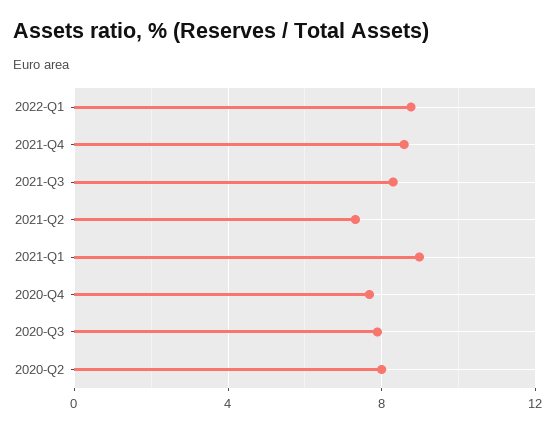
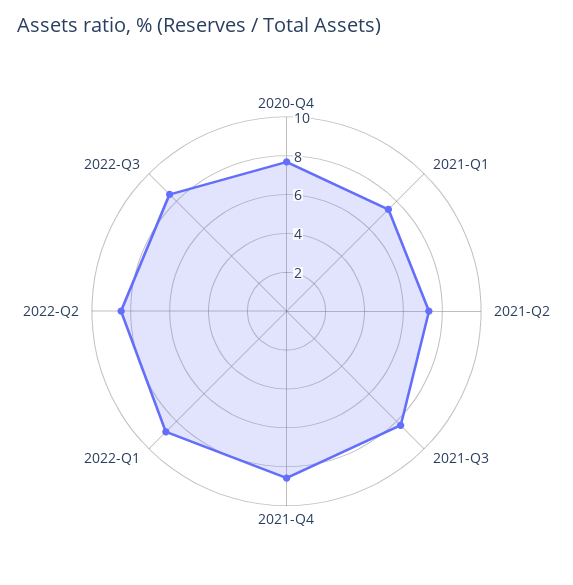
2021-Q1: 9 -> 7.5
2020-Q3: 8 -> none
2020-Q2: 8 -> none
2022-Q2: none -> 8.5
2022-Q3: none -> 8.5

